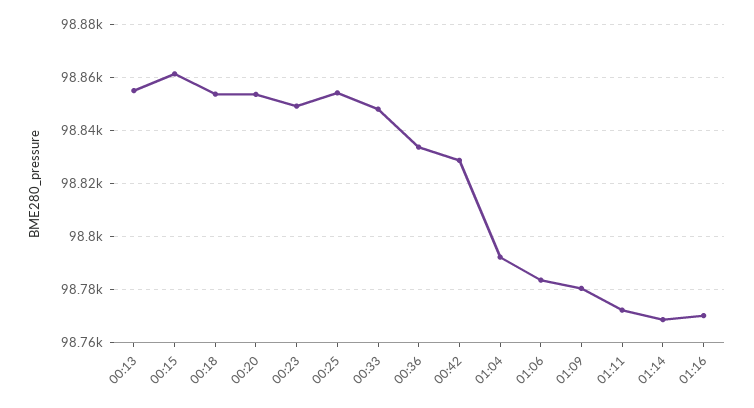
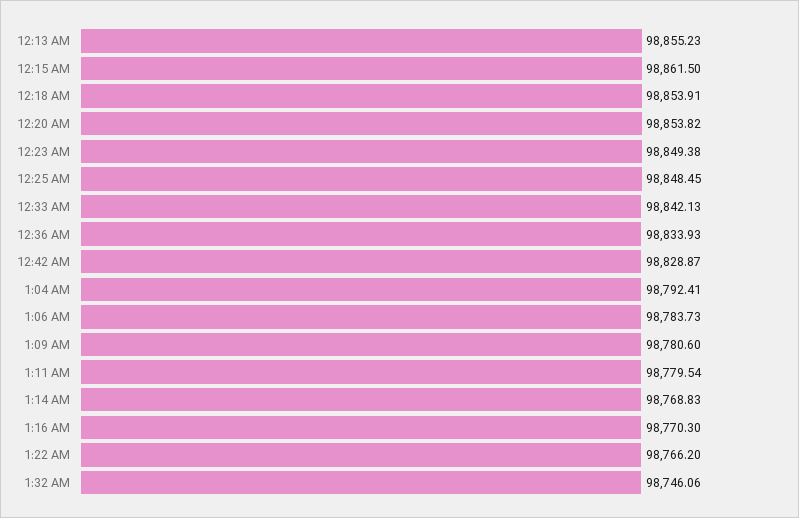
00:25: 98855 -> 98848.45
00:33: 98847.5 -> 98842.13
01:11: 98772.5 -> 98779.54
1:22 AM: none -> 98766.2
1:32 AM: none -> 98746.06

